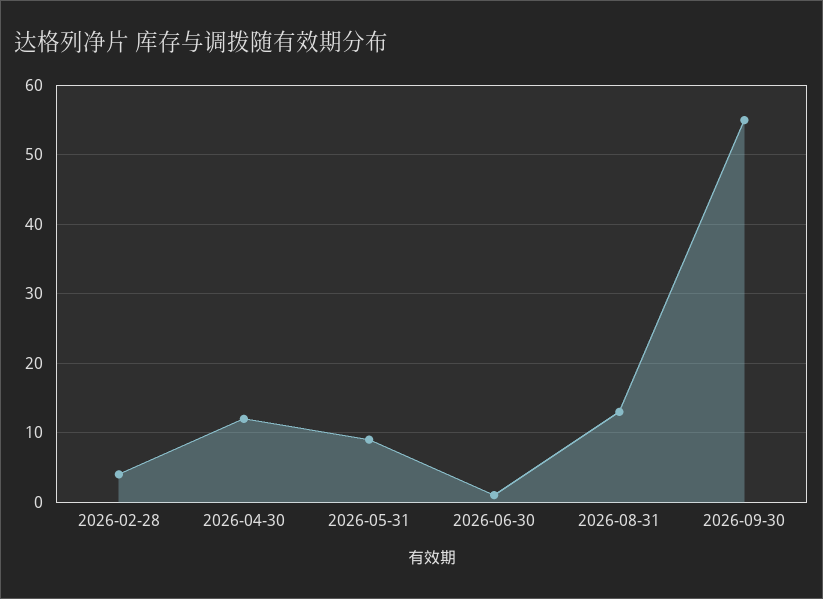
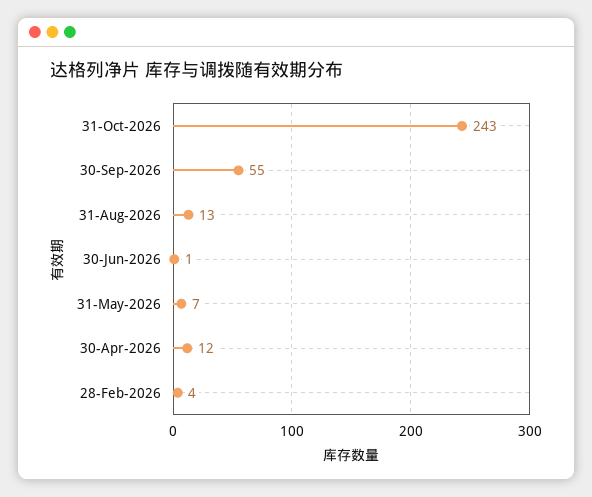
2026-05-31: 9 -> 7
31-Oct-2026: none -> 243

